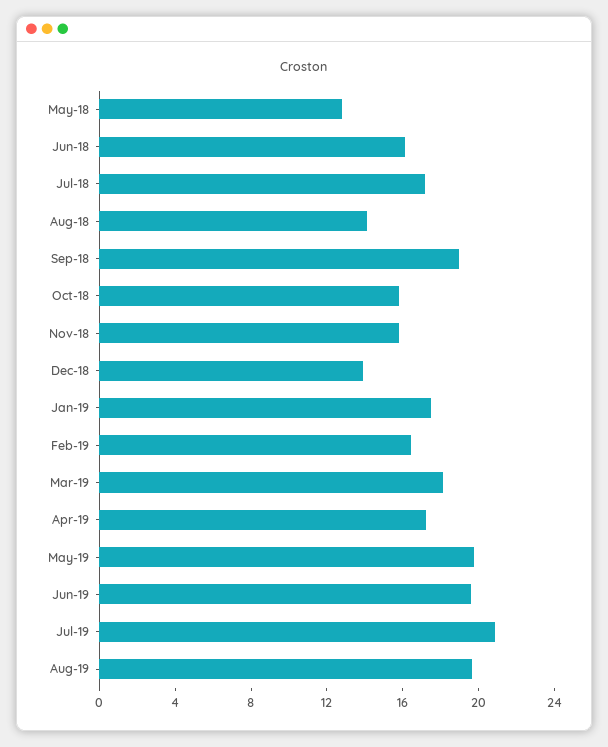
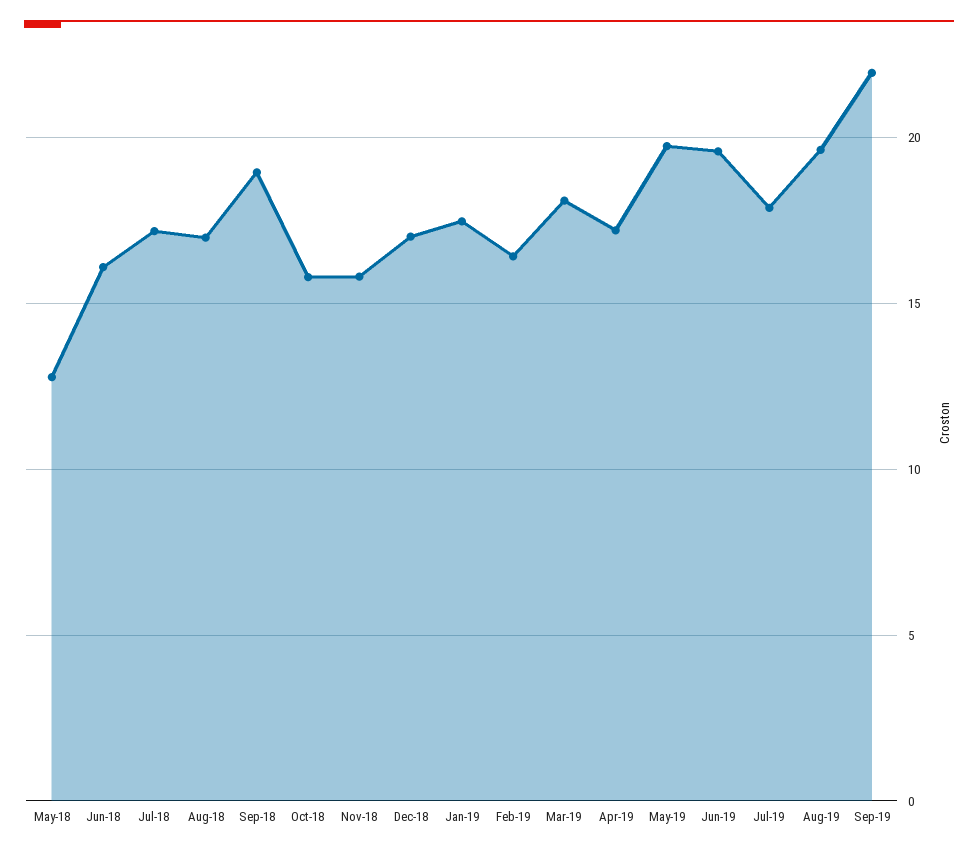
Aug-18: 14 -> 17
Dec-18: 14 -> 17
Jul-19: 21 -> 18
Sep-19: none -> 22

